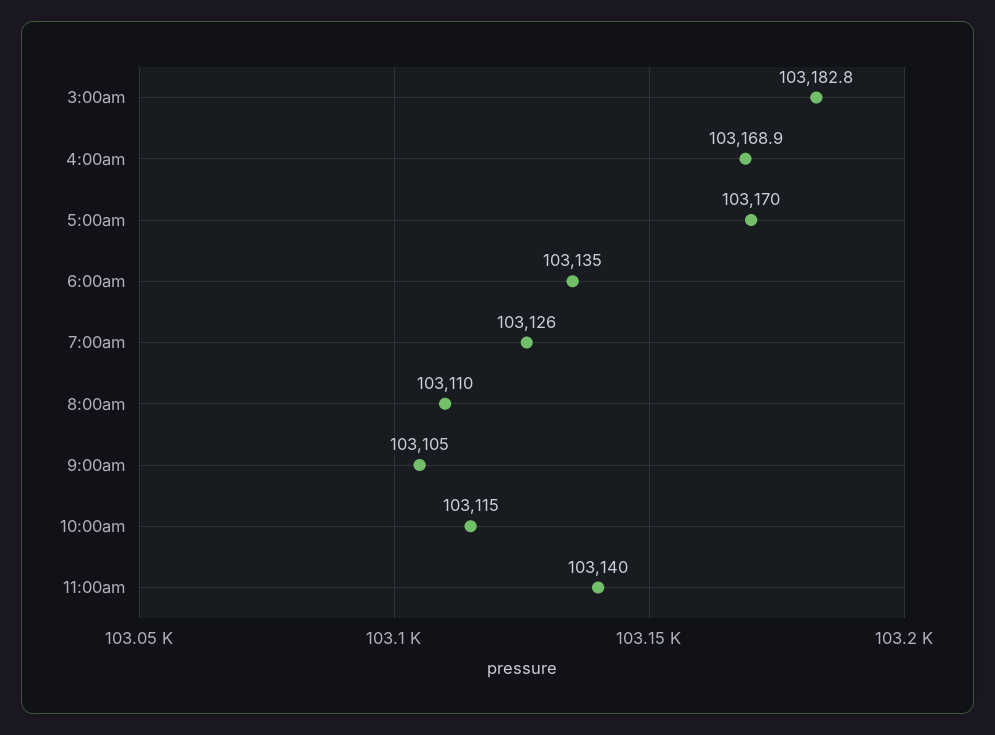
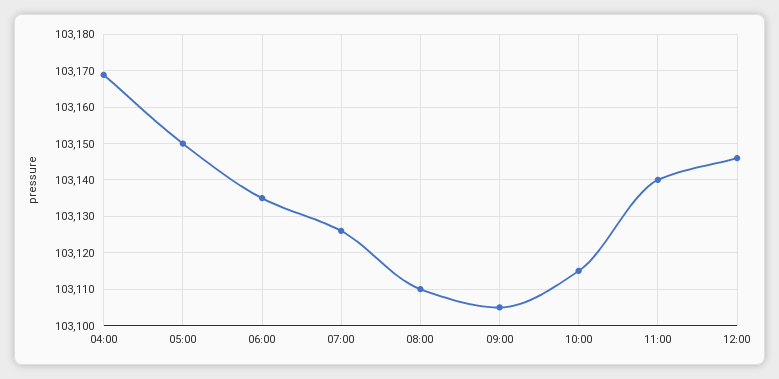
3:00am: 103182.8 -> none
5:00am: 103170 -> 103150
12:00: none -> 103146

